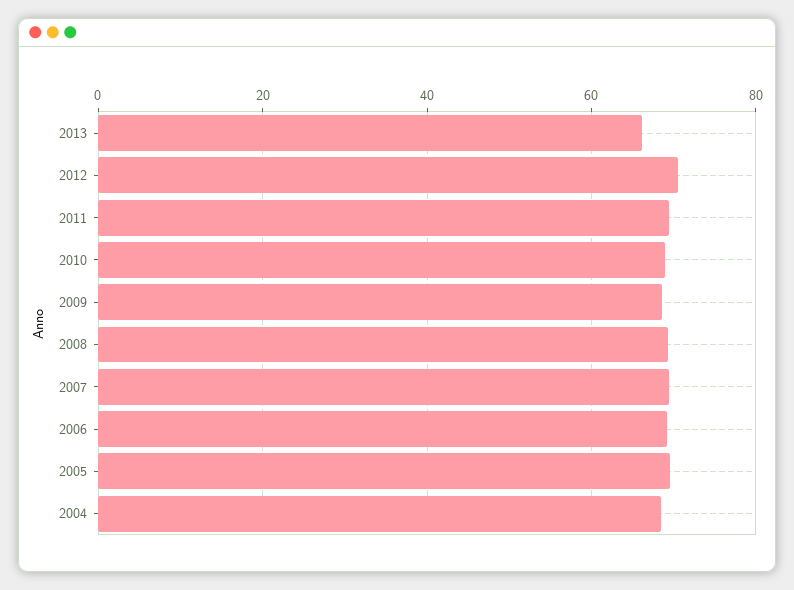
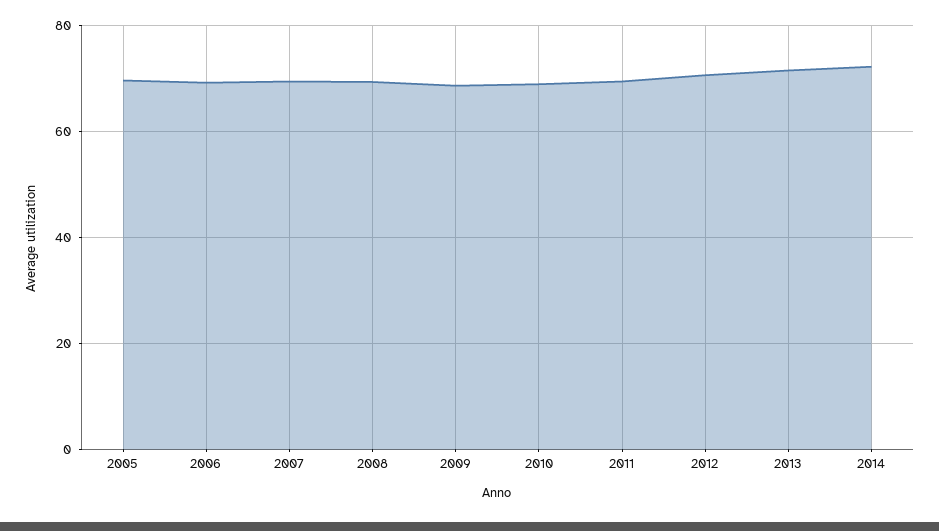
2013: 66 -> 72
2004: 68 -> none
2014: none -> 72

